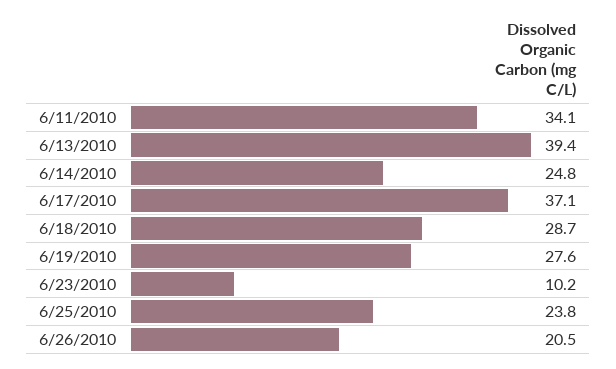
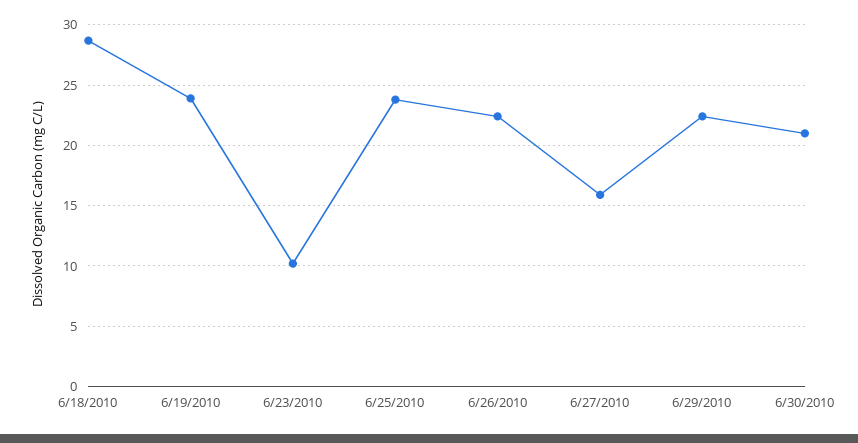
6/11/2010: 34.1 -> none
6/13/2010: 39.4 -> none
6/14/2010: 24.8 -> none
6/17/2010: 37.1 -> none
6/19/2010: 27.6 -> 24
6/26/2010: 20.5 -> 22.5
6/27/2010: none -> 16
6/29/2010: none -> 22.5
6/30/2010: none -> 21

